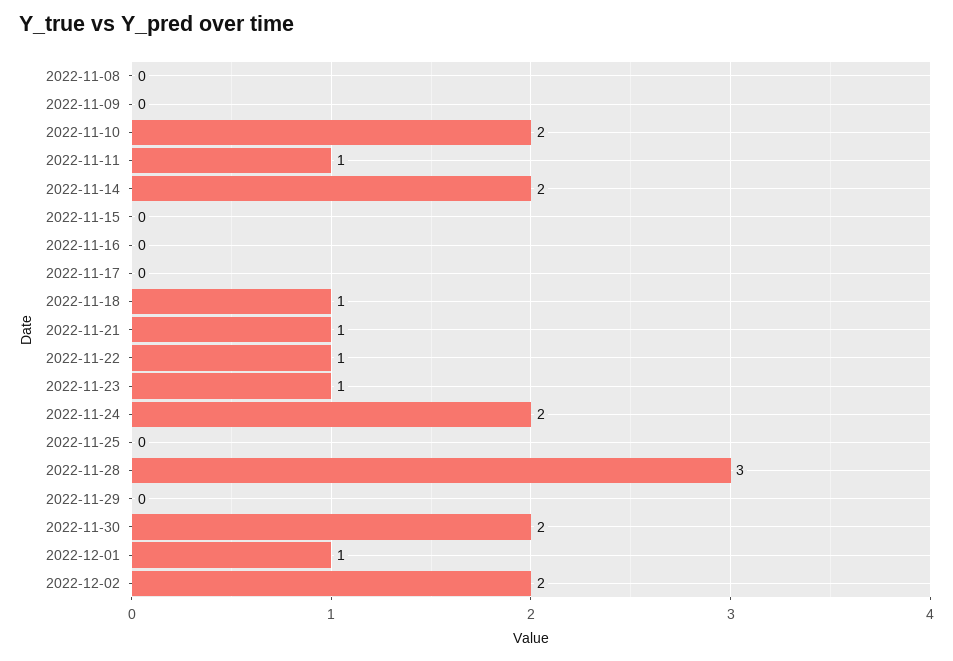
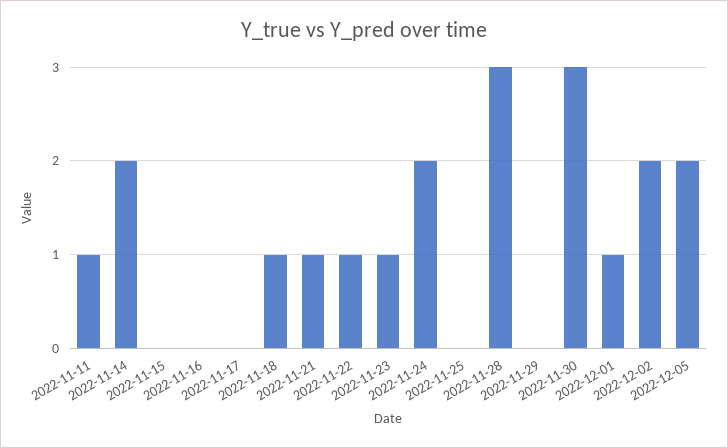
2022-11-08: 0 -> none
2022-11-09: 0 -> none
2022-11-10: 2 -> none
2022-11-30: 2 -> 3
2022-12-05: none -> 2

